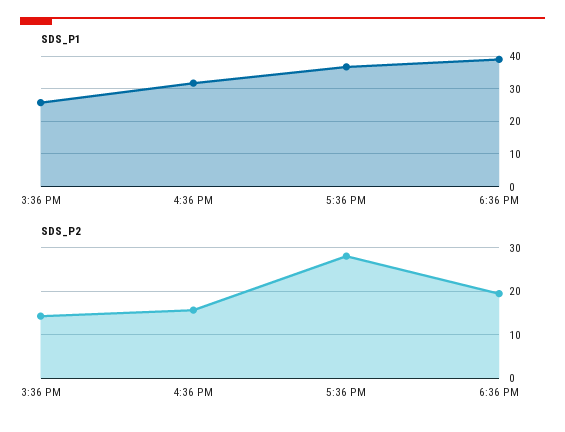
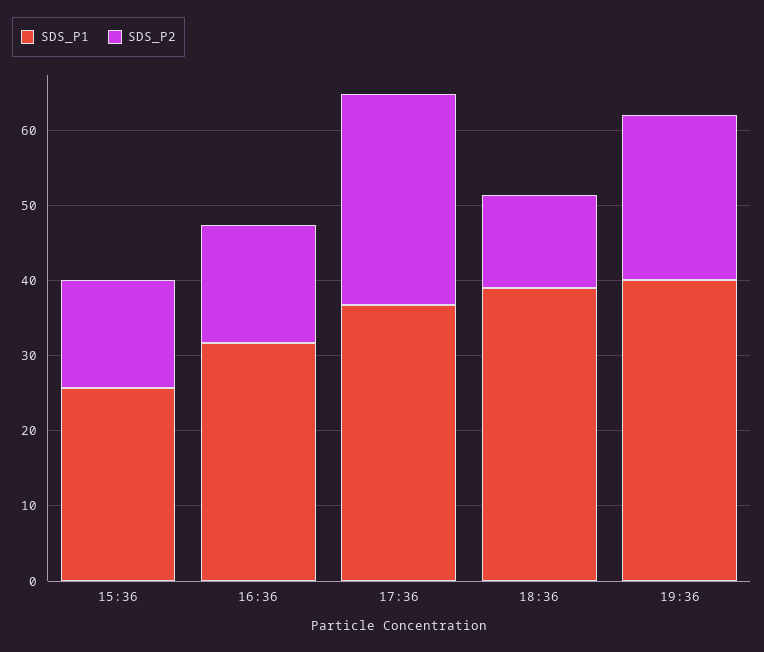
SDS_P2, 6:36 PM: 20 -> 12
SDS_P1, 19:36: none -> 40
SDS_P2, 19:36: none -> 22

